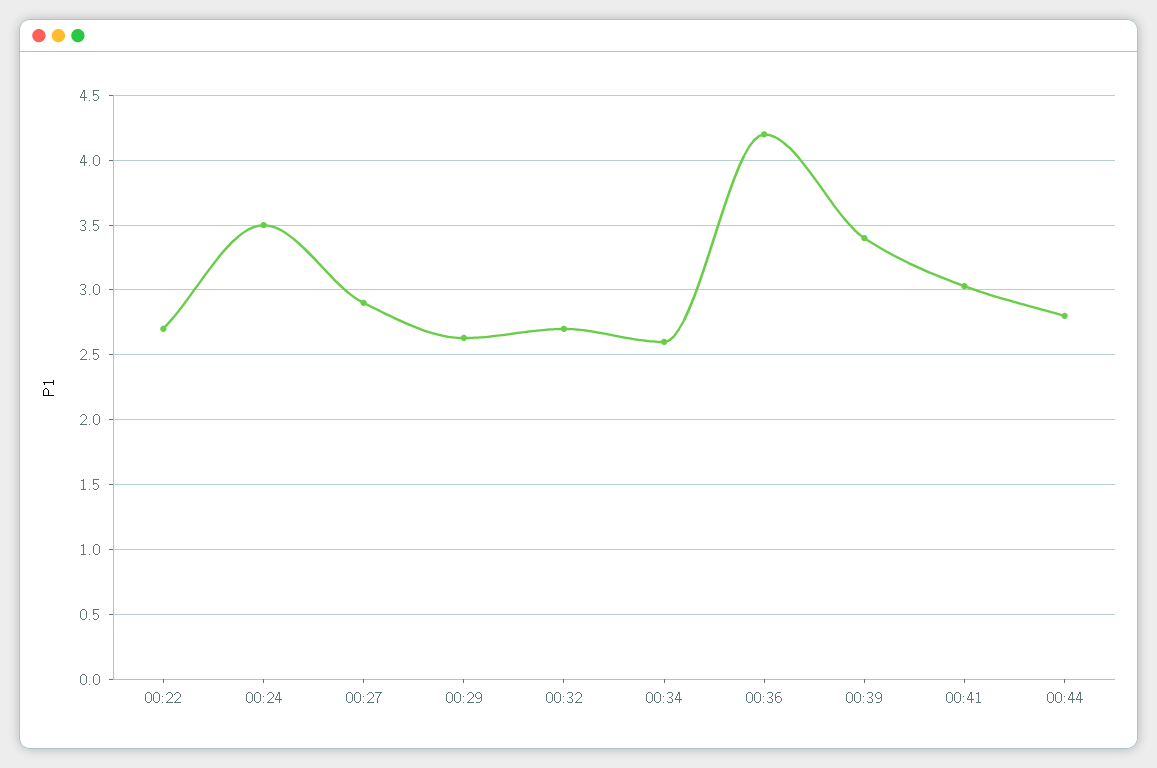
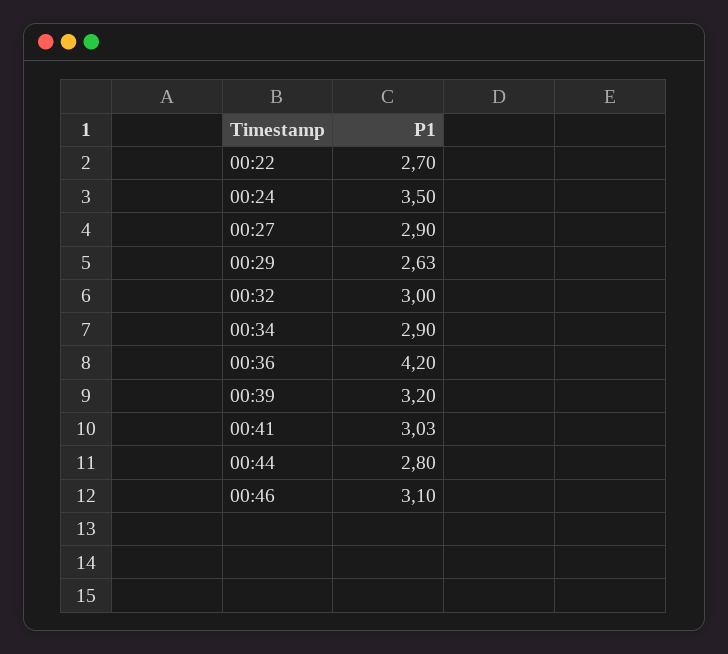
00:32: 2.7 -> 3
00:34: 2.6 -> 2.9
00:39: 3.4 -> 3.2
00:46: none -> 3.1

